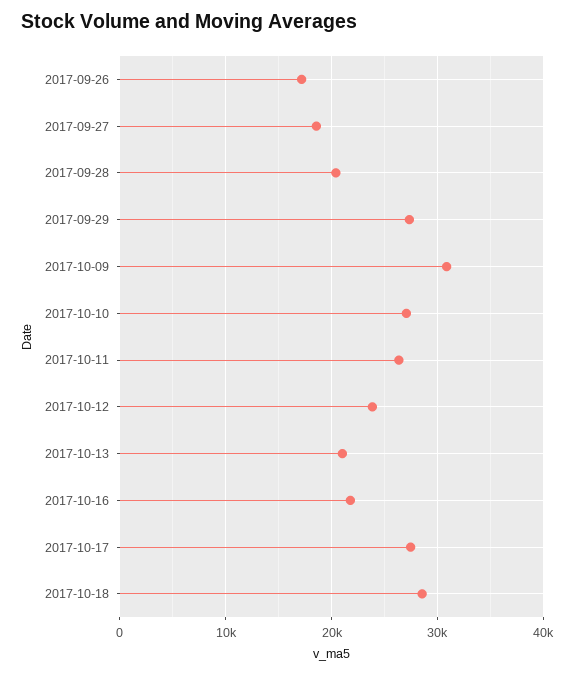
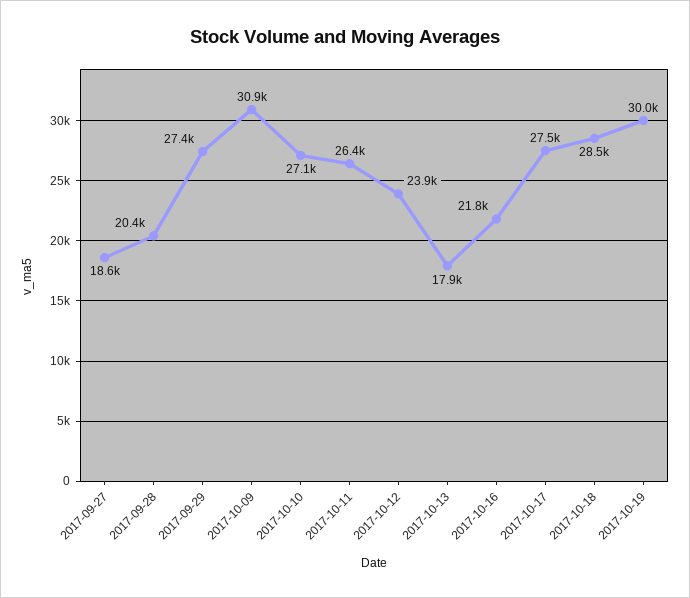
2017-09-26: 17000 -> none
2017-10-13: 21000 -> 17900
2017-10-19: none -> 30000

